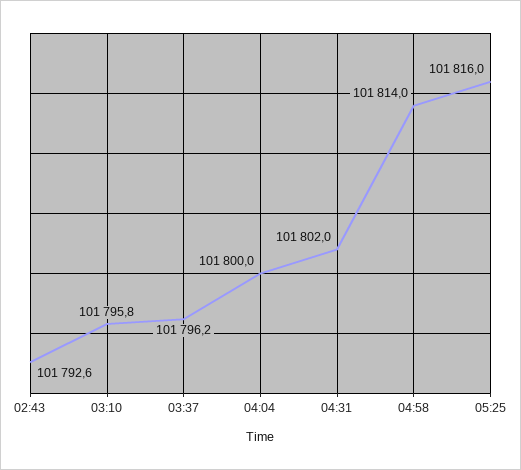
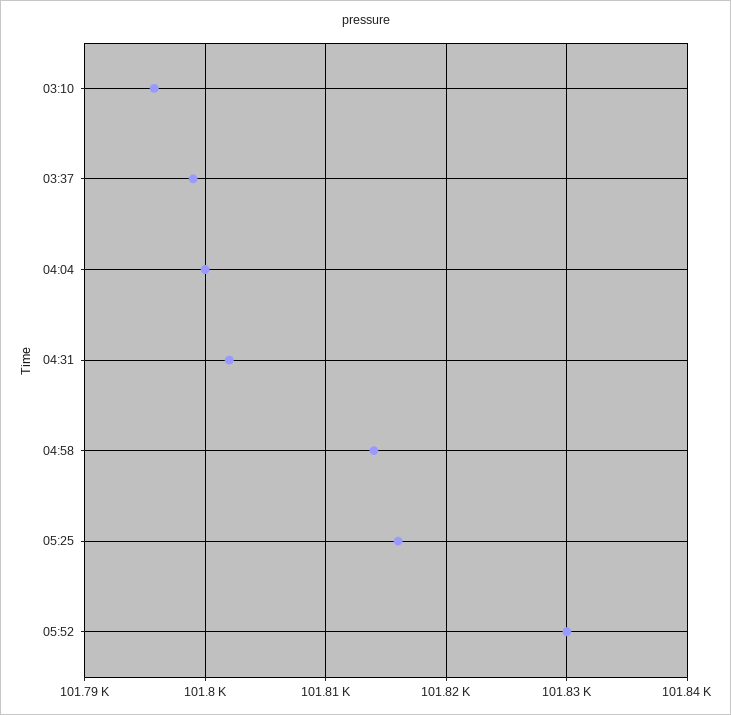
02:43: 101792.6 -> none
03:37: 101796.2 -> 101799
05:52: none -> 101830

